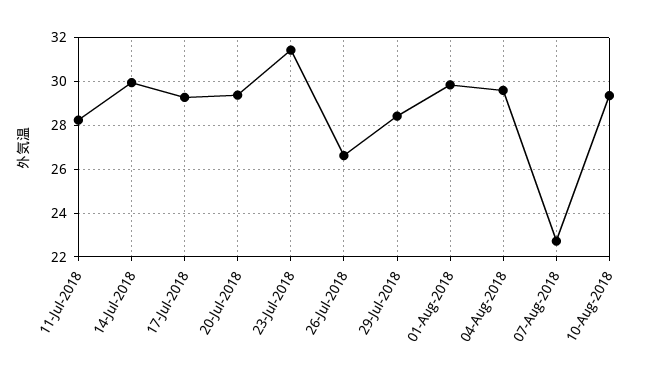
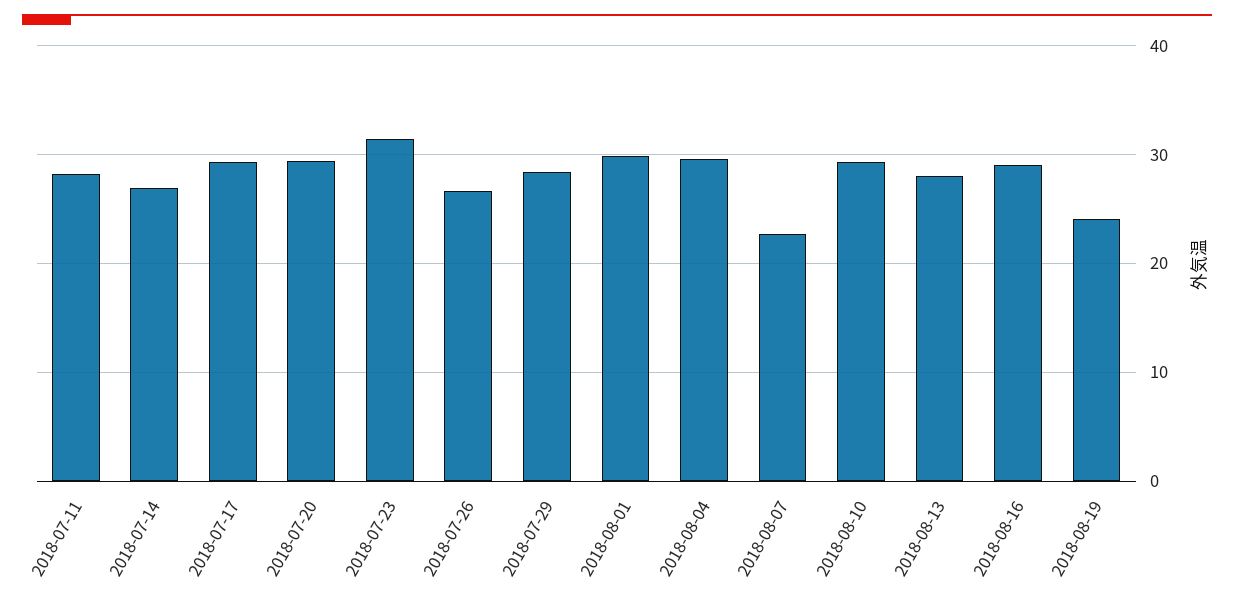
14-Jul-2018: 30 -> 27
2018-08-13: none -> 28
2018-08-16: none -> 29
2018-08-19: none -> 24

